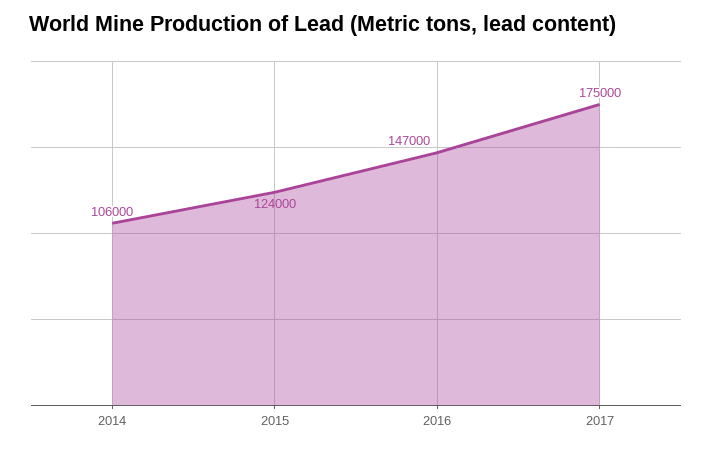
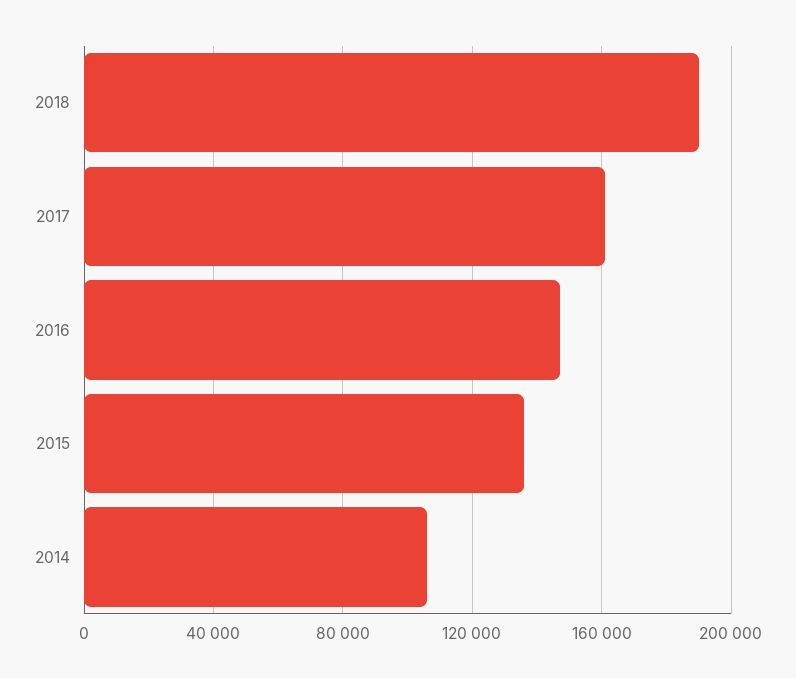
2015: 124000 -> 135000
2017: 175000 -> 160000
2018: none -> 190000

